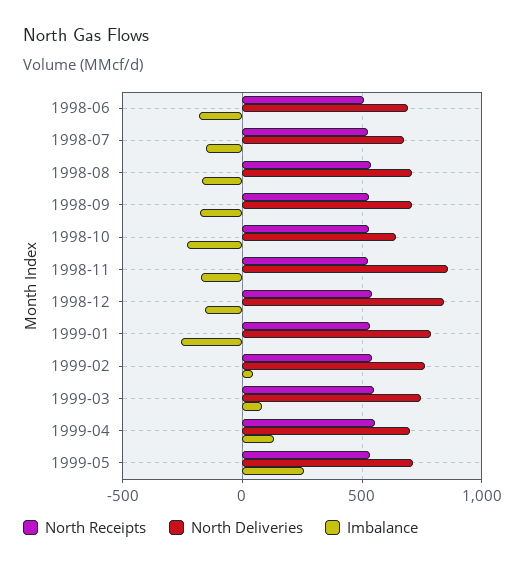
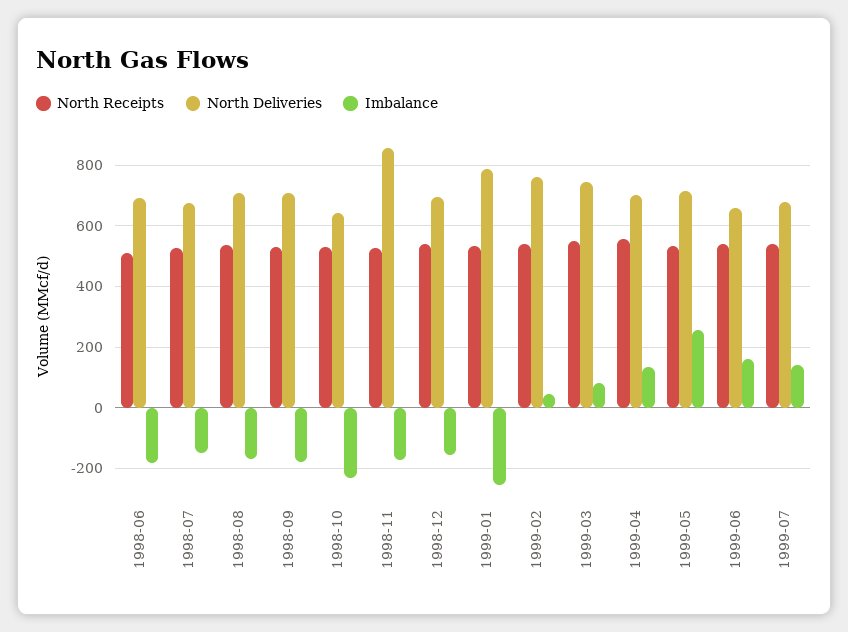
North Deliveries, 1998-12: 850 -> 700
North Receipts, 1999-06: none -> 540
North Deliveries, 1999-06: none -> 660
Imbalance, 1999-06: none -> 160
North Receipts, 1999-07: none -> 540
North Deliveries, 1999-07: none -> 680
Imbalance, 1999-07: none -> 140

